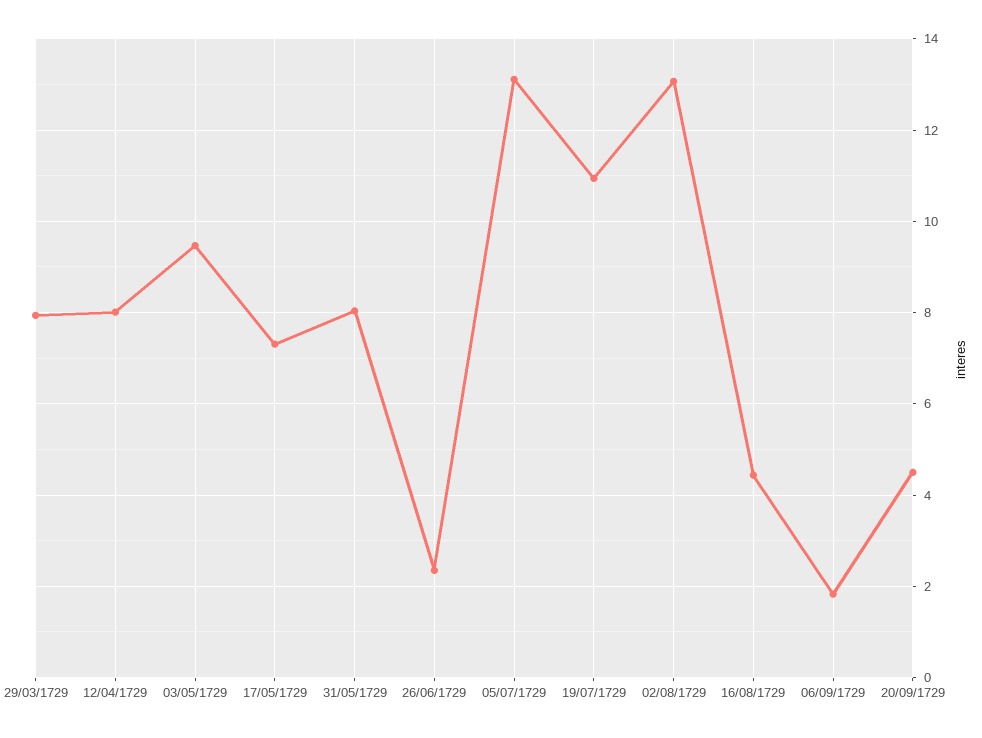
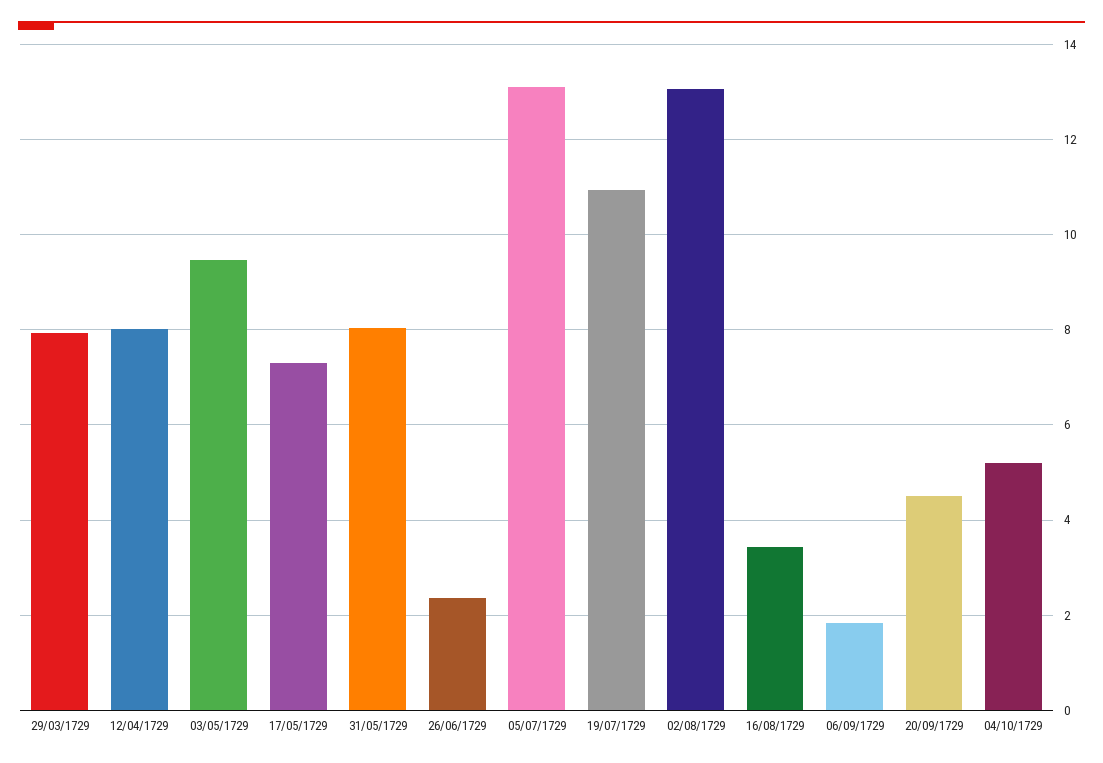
16/08/1729: 4.4 -> 3.4
04/10/1729: none -> 5.2

